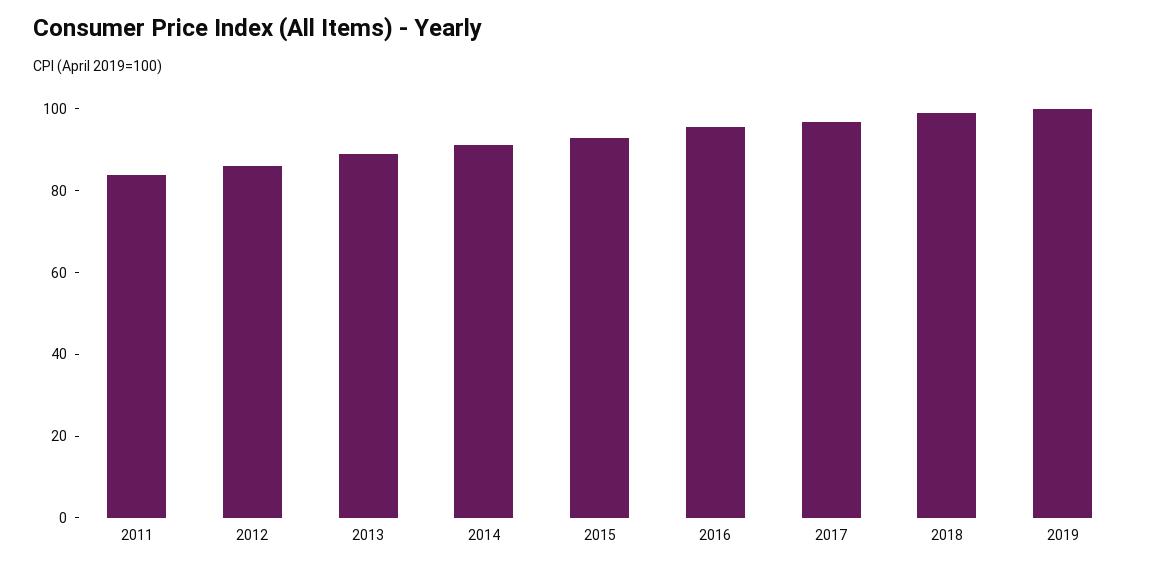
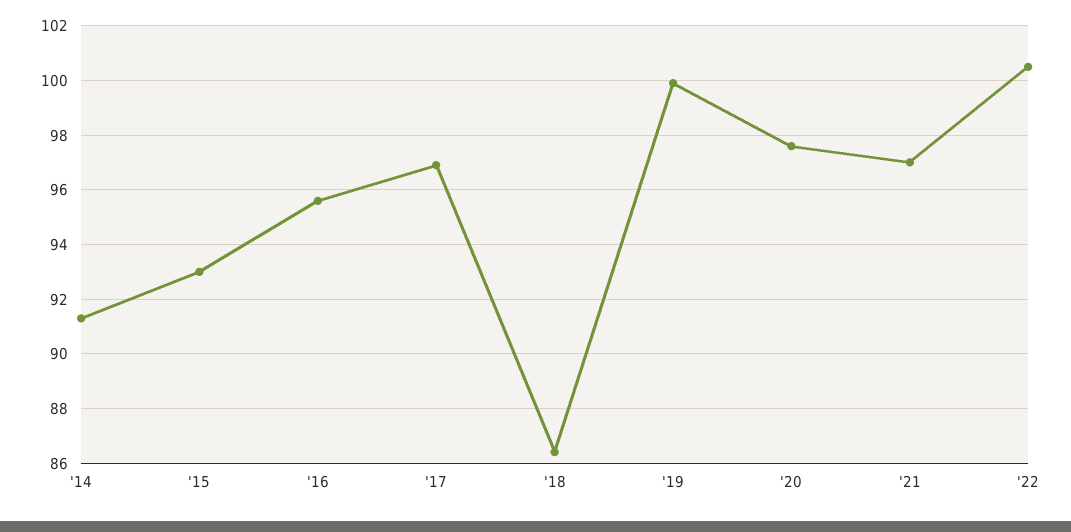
2011: 85 -> none
2012: 85 -> none
2013: 90 -> none
2018: 100 -> 86.5
'20: none -> 97.5
'21: none -> 97
'22: none -> 100.5

